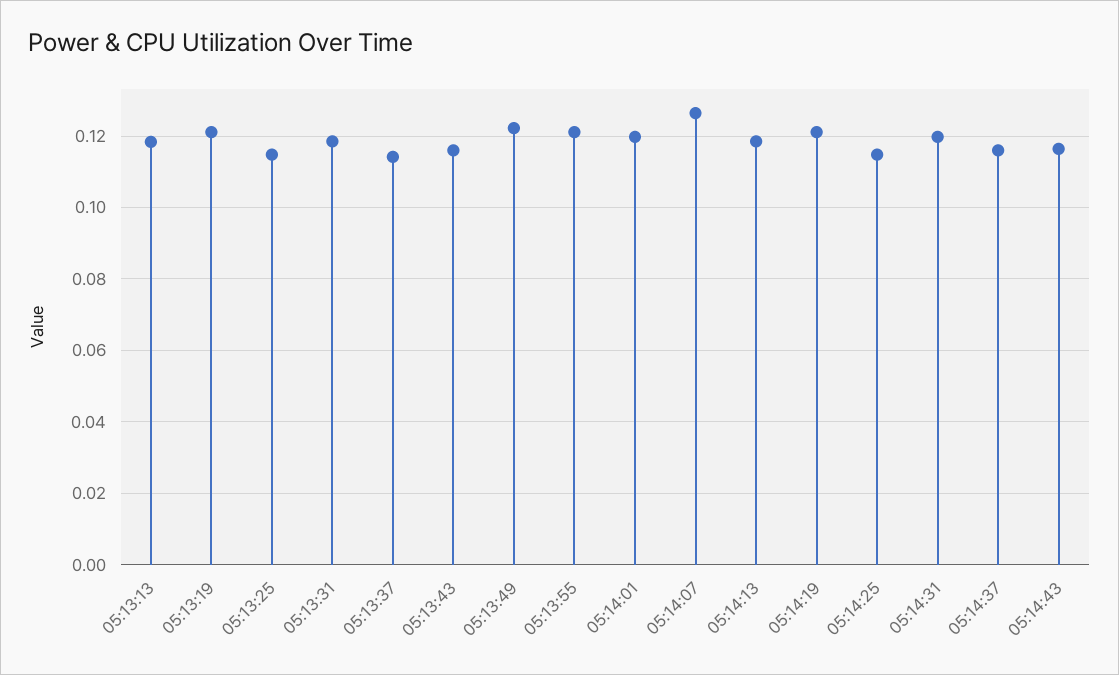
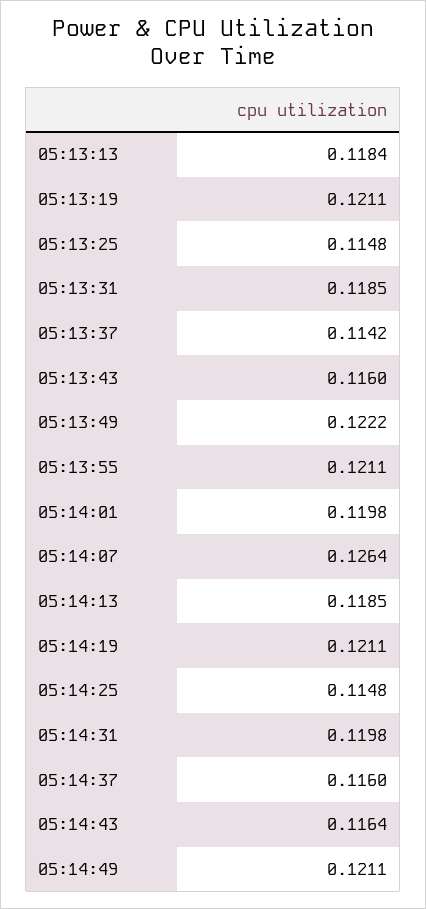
05:14:49: none -> 0.1211

